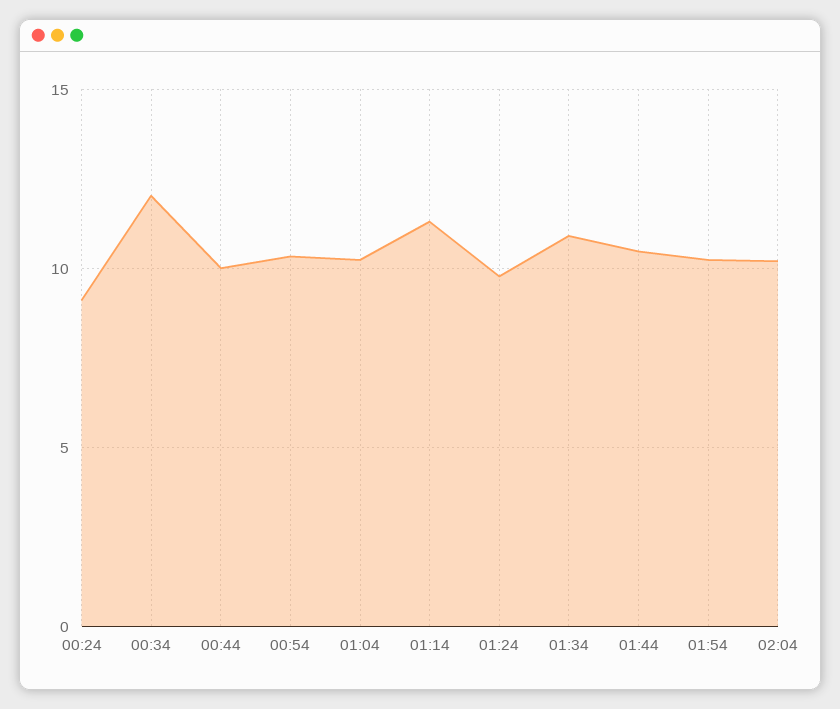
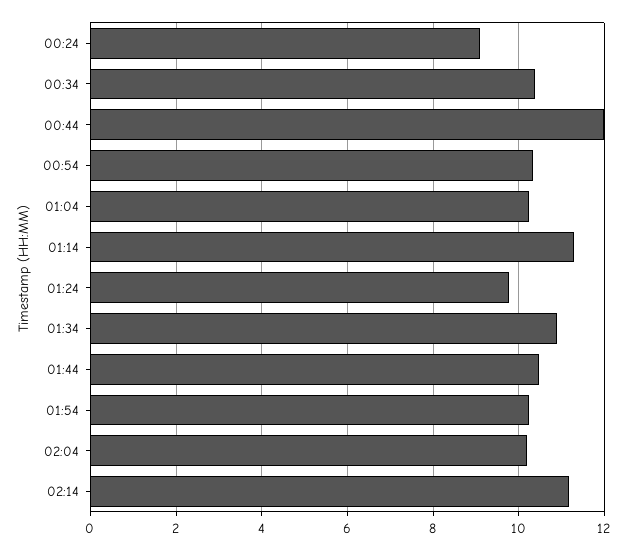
00:34: 12 -> 10.4
00:44: 10 -> 12
02:14: none -> 11.2

